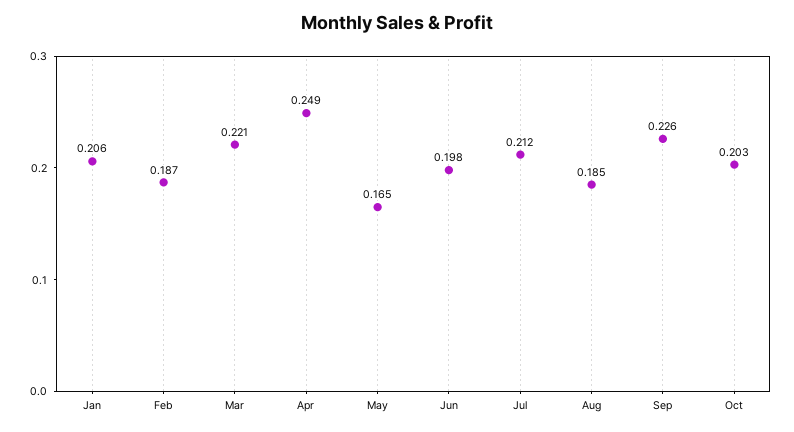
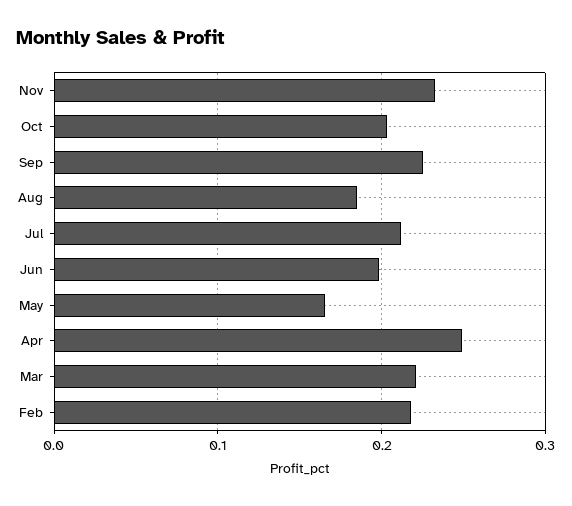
Jan: 0.206 -> none
Feb: 0.187 -> 0.22
Nov: none -> 0.23

